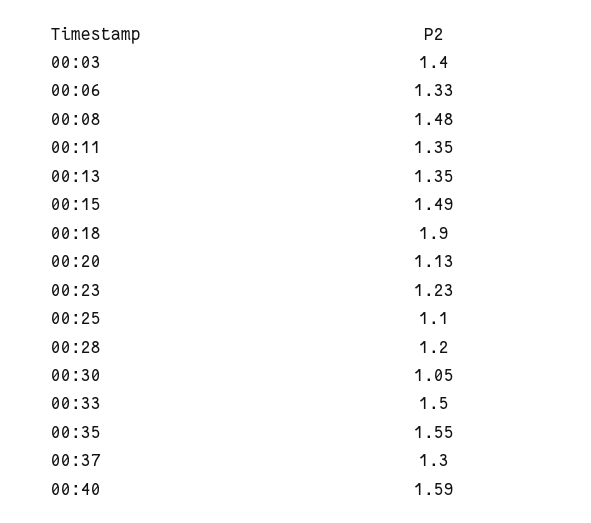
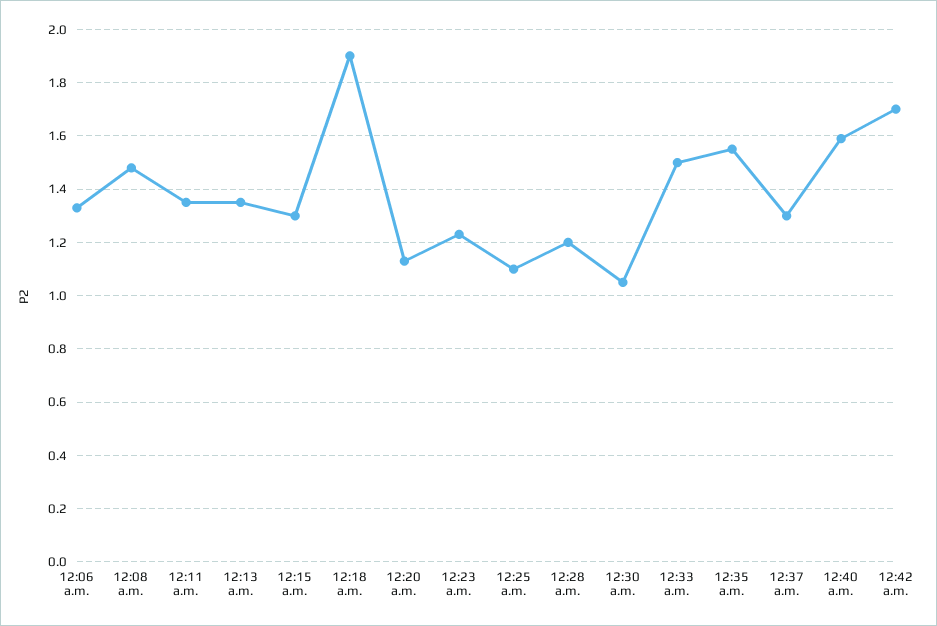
00:03: 1.4 -> none
00:15: 1.49 -> 1.3
12:42 a.m.: none -> 1.7

